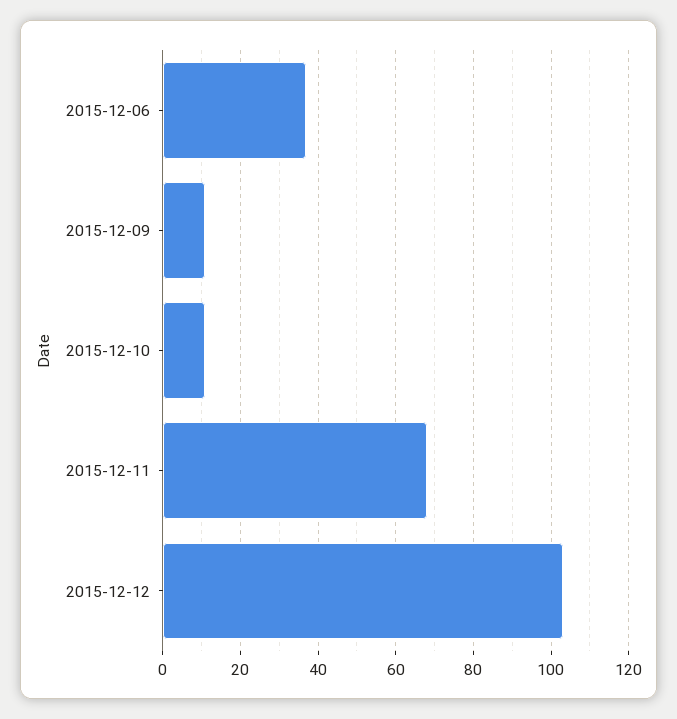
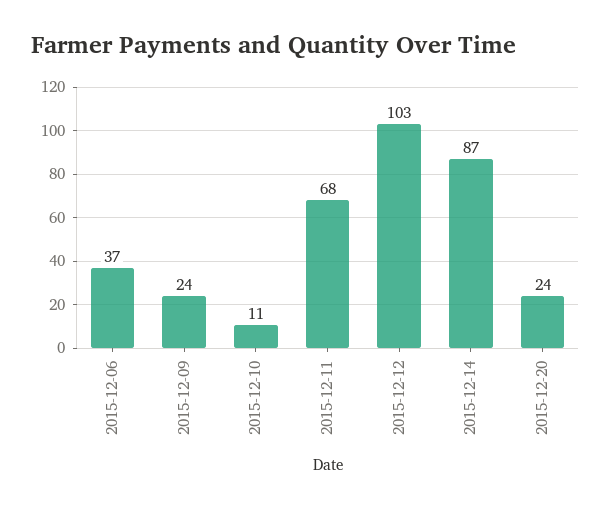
2015-12-09: 10 -> 24
2015-12-14: none -> 87
2015-12-20: none -> 24

